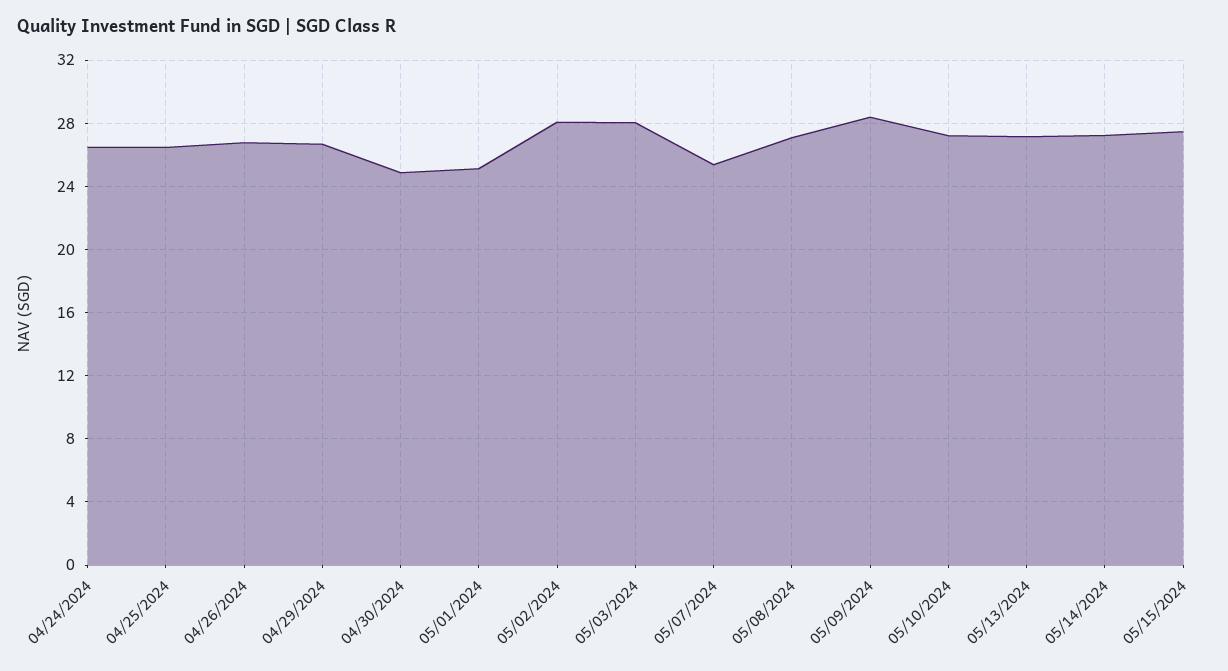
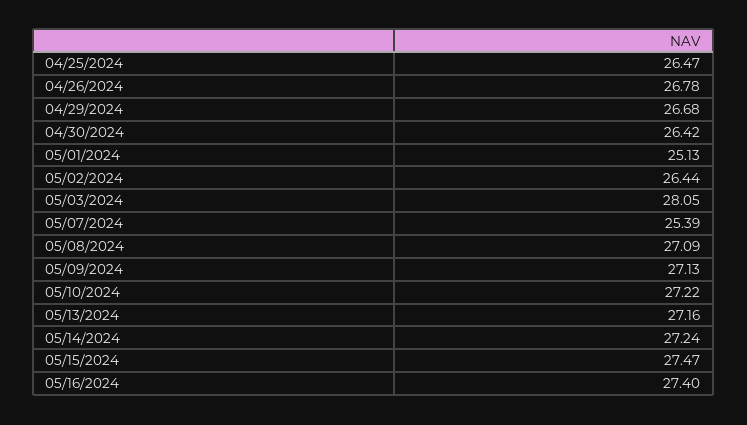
04/24/2024: 26.5 -> none
04/30/2024: 25 -> 26.42
05/02/2024: 28 -> 26.44
05/09/2024: 28.5 -> 27.13
05/16/2024: none -> 27.4

